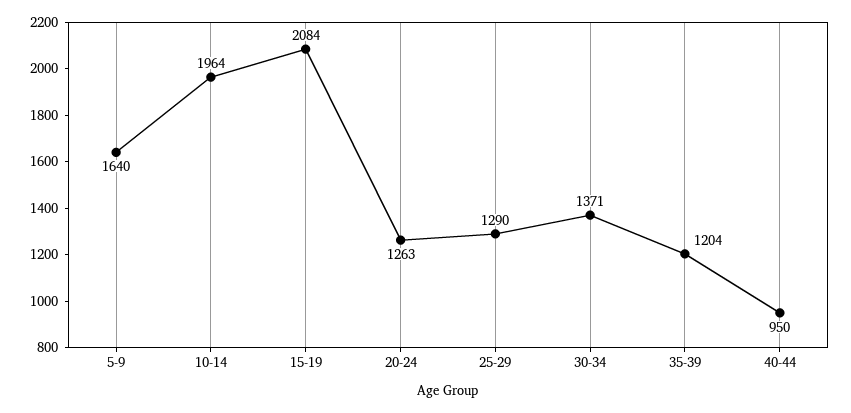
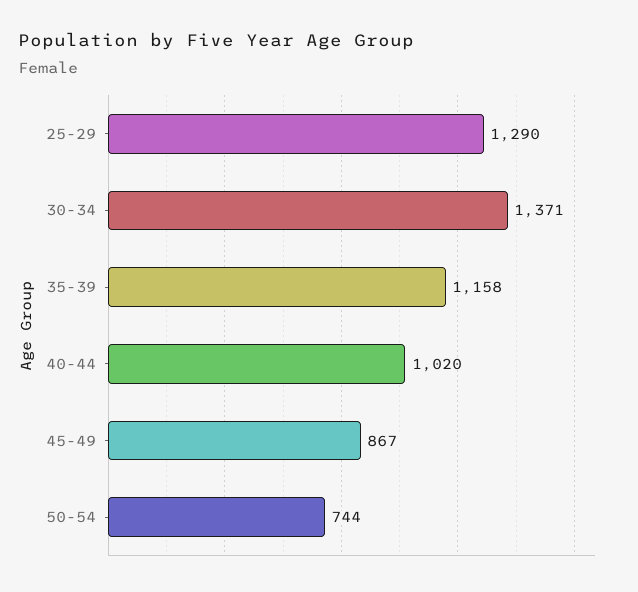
5-9: 1640 -> none
10-14: 1964 -> none
15-19: 2084 -> none
20-24: 1263 -> none
35-39: 1204 -> 1158
40-44: 950 -> 1020
45-49: none -> 867
50-54: none -> 744

